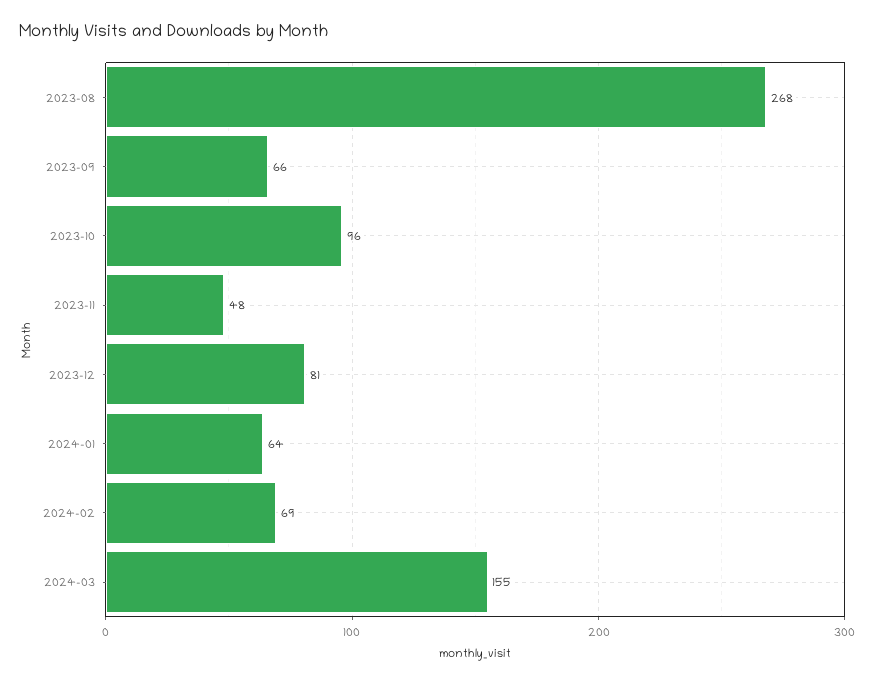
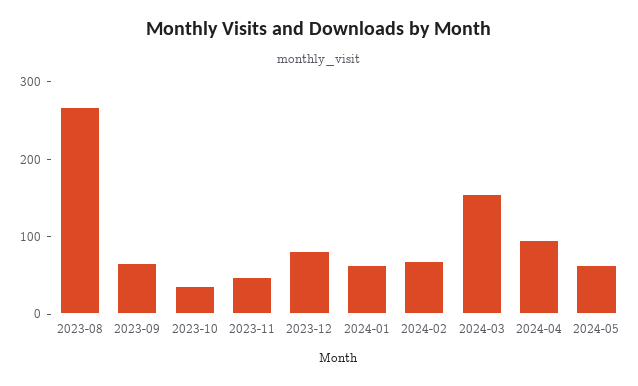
2023-10: 96 -> 40
2024-04: none -> 100
2024-05: none -> 60

